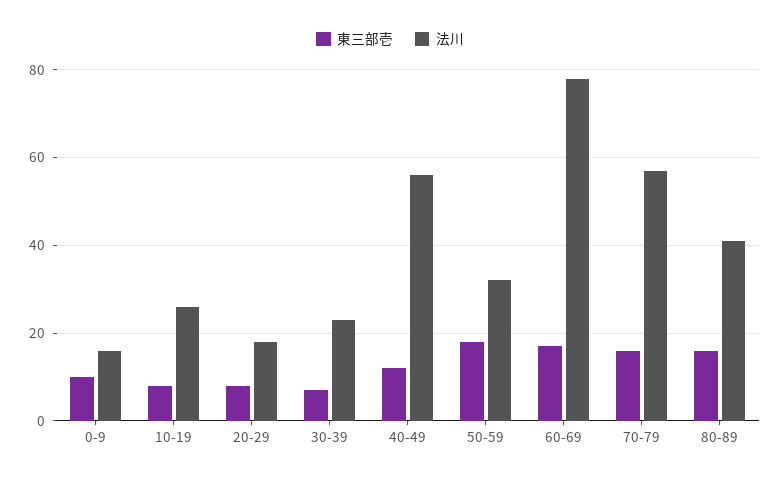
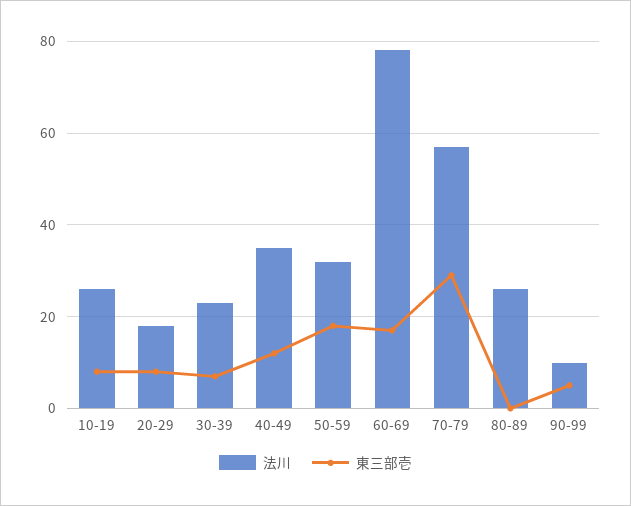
東三部壱, 0-9: 10 -> none
法川, 0-9: 15 -> none
法川, 40-49: 55 -> 35
東三部壱, 70-79: 15 -> 30
東三部壱, 80-89: 15 -> 0
法川, 80-89: 40 -> 25
法川, 90-99: none -> 10
東三部壱, 90-99: none -> 5

